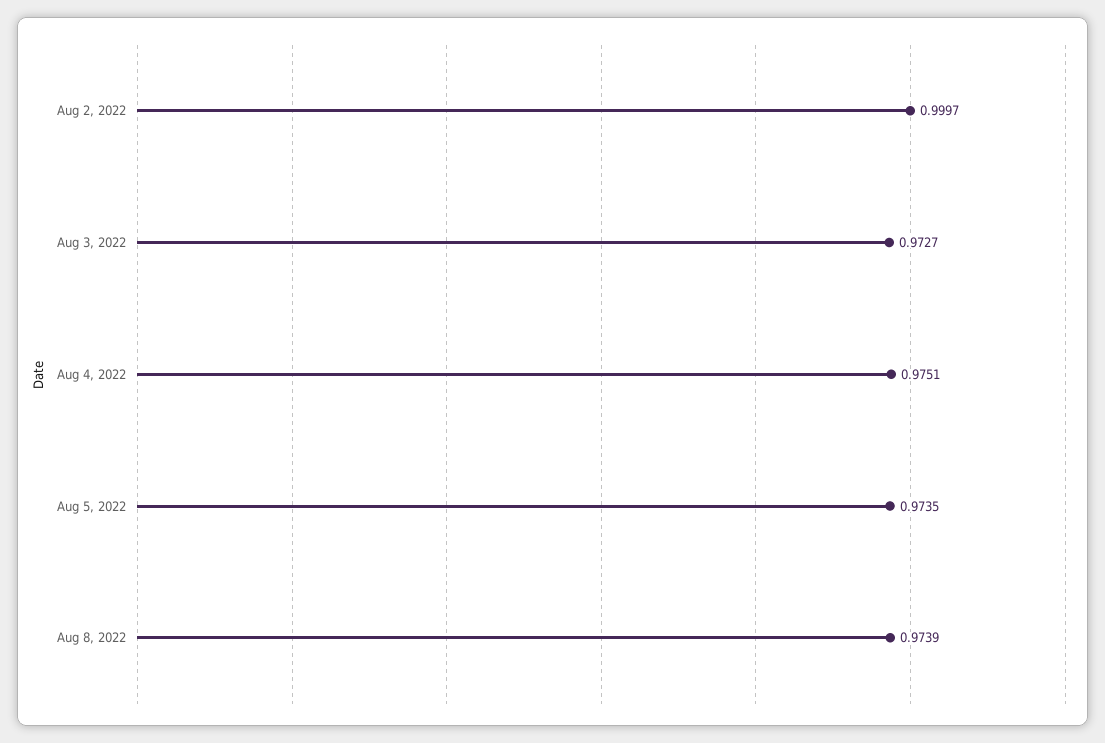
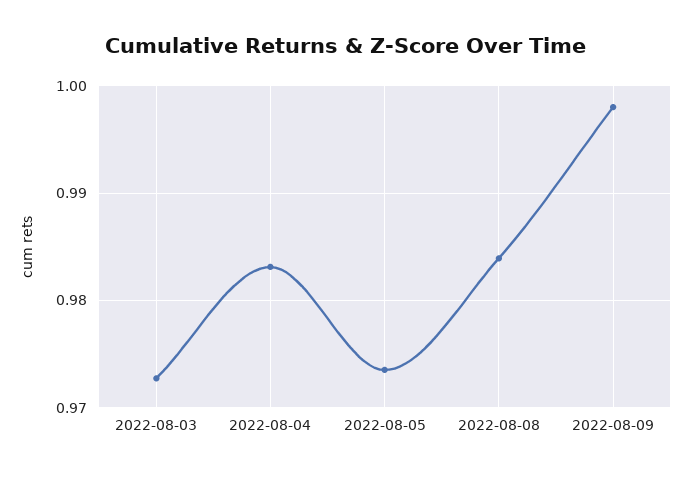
Aug 2, 2022: 0.9997 -> none
Aug 4, 2022: 0.9751 -> 0.983
Aug 8, 2022: 0.9739 -> 0.984
2022-08-09: none -> 0.998

